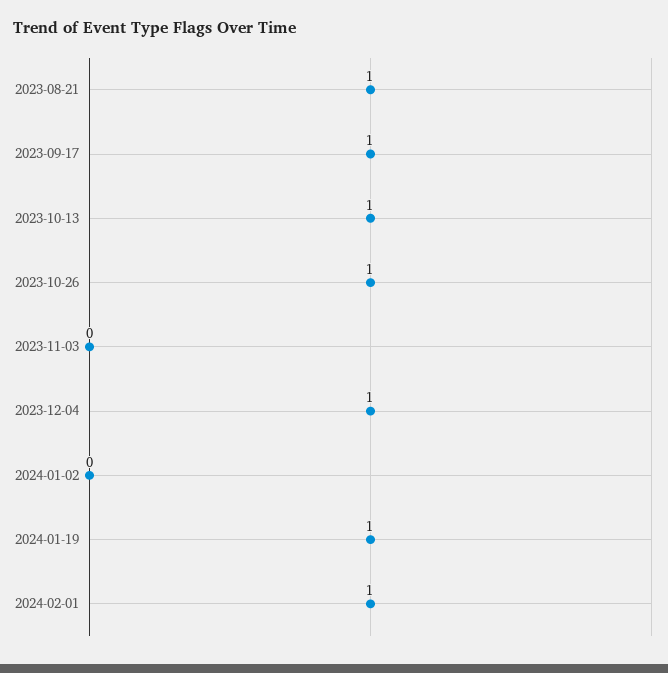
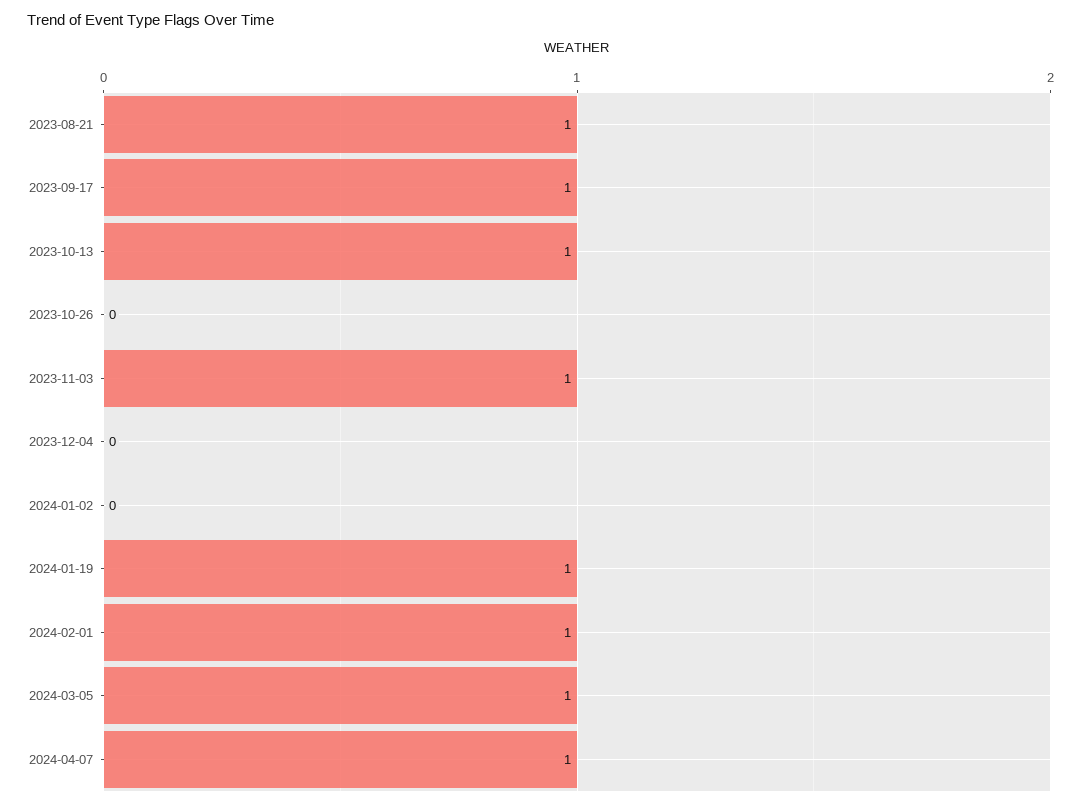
2023-10-26: 1 -> 0
2023-11-03: 0 -> 1
2023-12-04: 1 -> 0
2024-03-05: none -> 1
2024-04-07: none -> 1

